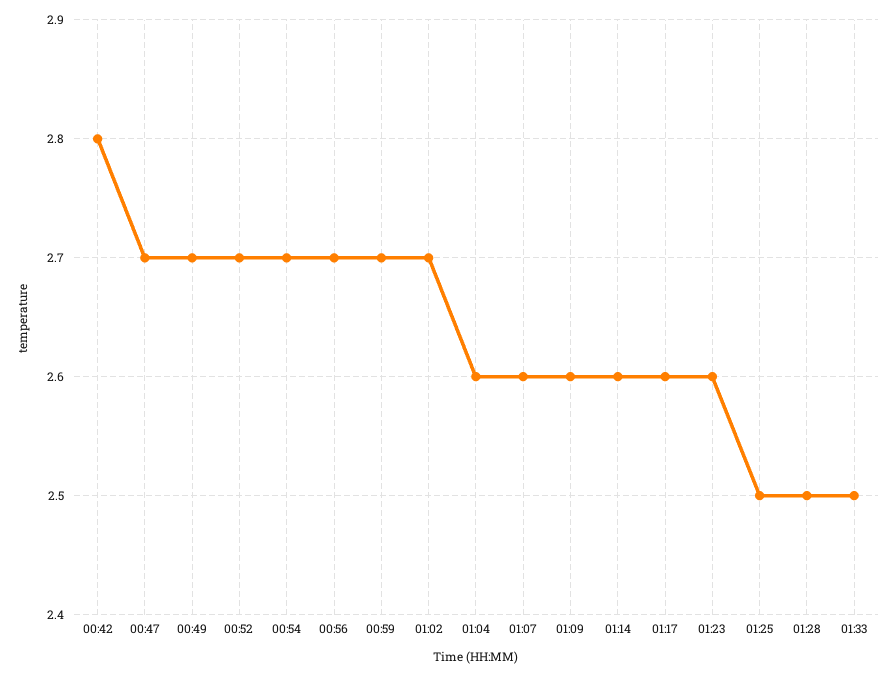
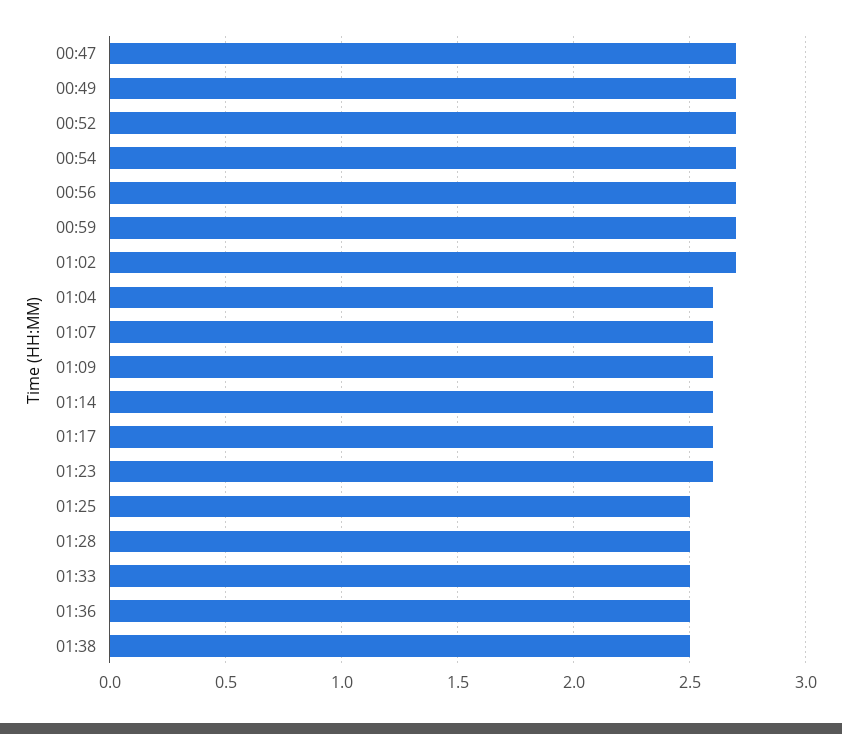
00:42: 2.8 -> none
01:36: none -> 2.5
01:38: none -> 2.5

